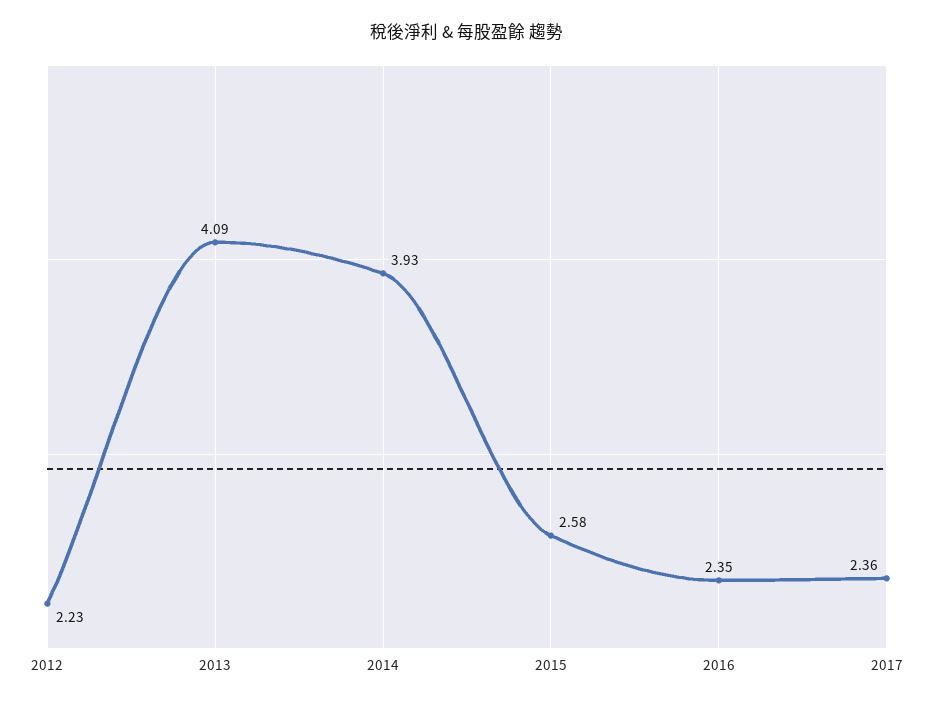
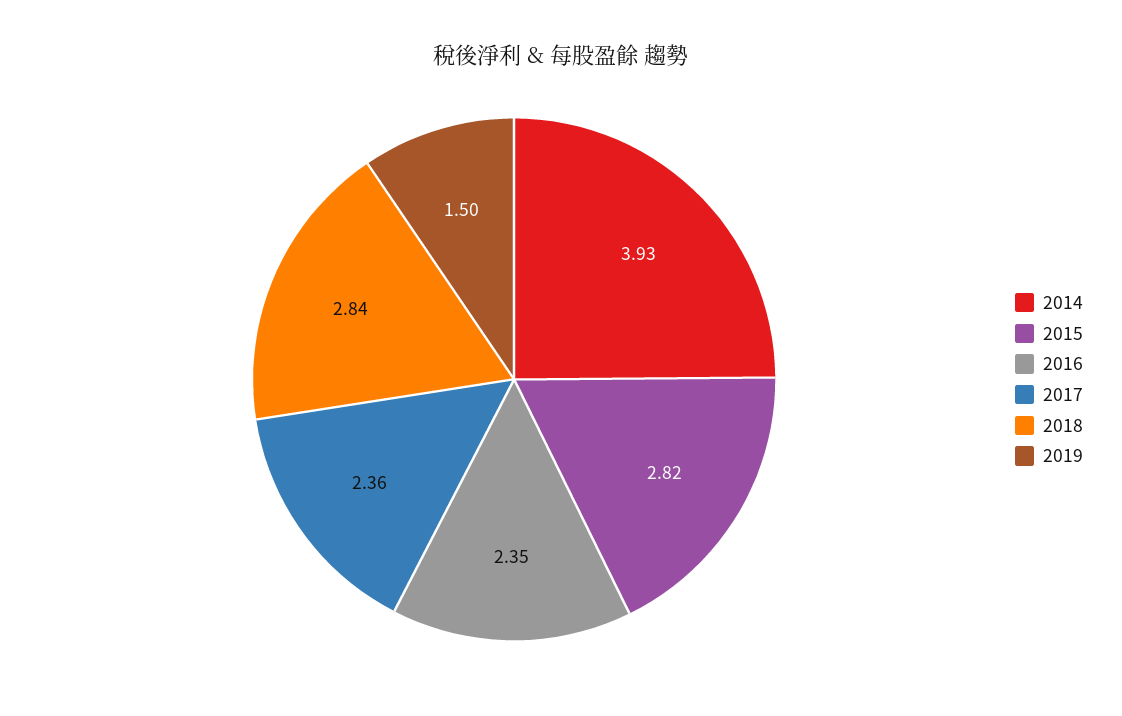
2012: 2.23 -> none
2013: 4.09 -> none
2015: 2.58 -> 2.82
2018: none -> 2.84
2019: none -> 1.5

